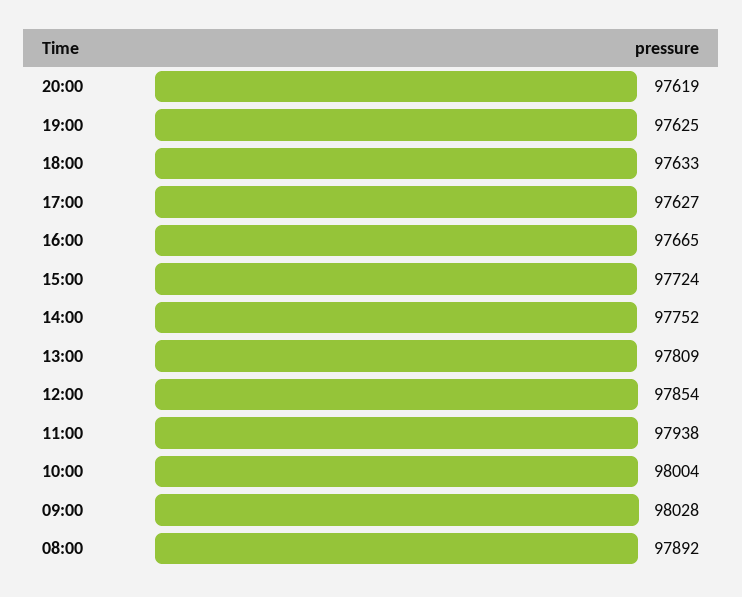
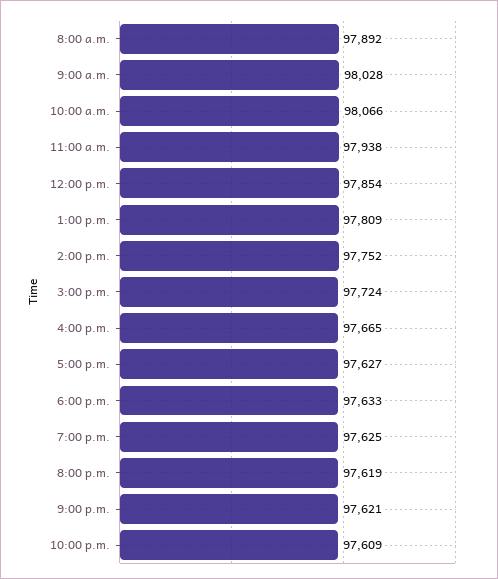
10:00: 98004 -> 98066
9:00 p.m.: none -> 97621
10:00 p.m.: none -> 97609

